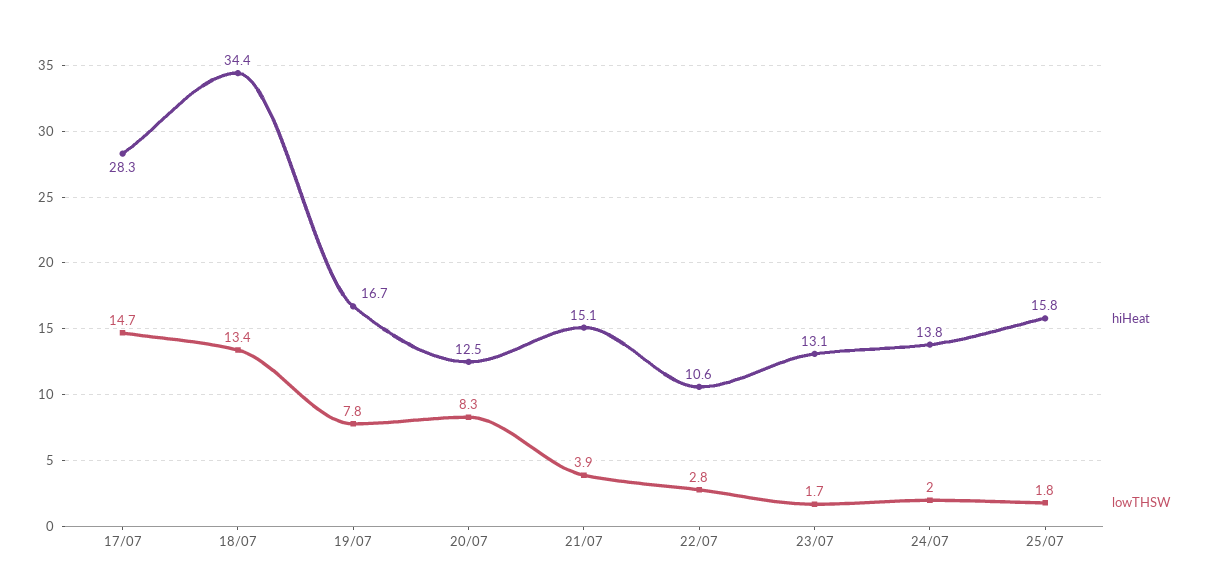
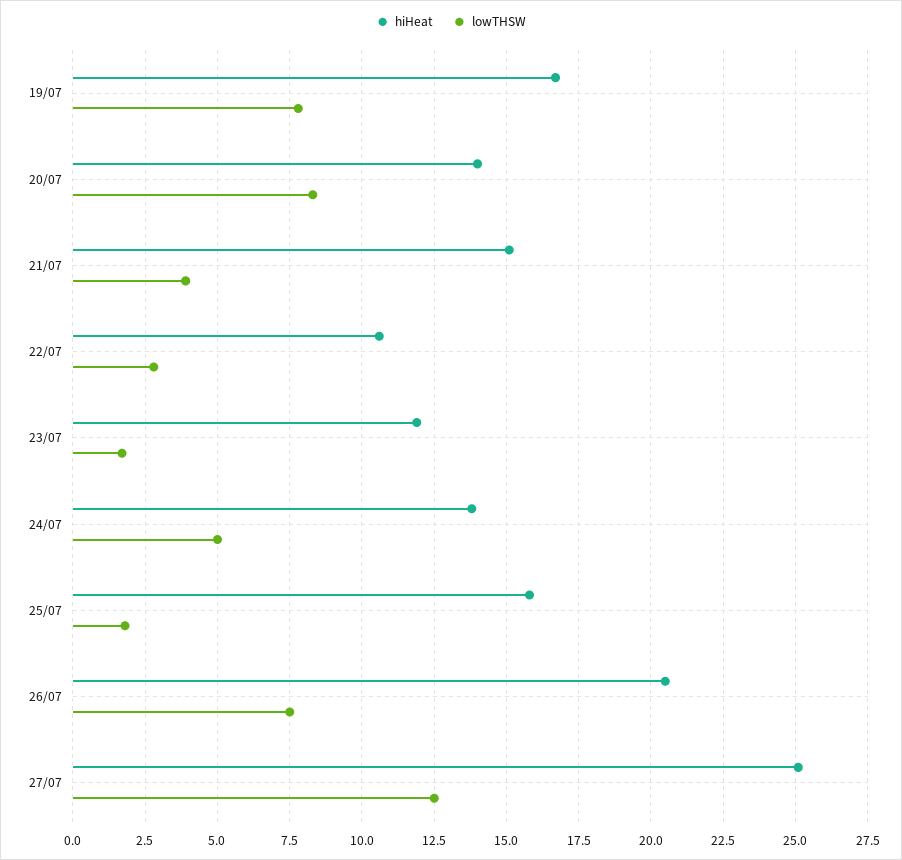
hiHeat, 17/07: 28.3 -> none
lowTHSW, 17/07: 14.7 -> none
hiHeat, 18/07: 34.4 -> none
lowTHSW, 18/07: 13.4 -> none
hiHeat, 20/07: 12.5 -> 14
hiHeat, 23/07: 13.1 -> 12
lowTHSW, 24/07: 2 -> 5
hiHeat, 26/07: none -> 20.5
lowTHSW, 26/07: none -> 7.5
hiHeat, 27/07: none -> 25
lowTHSW, 27/07: none -> 12.5

